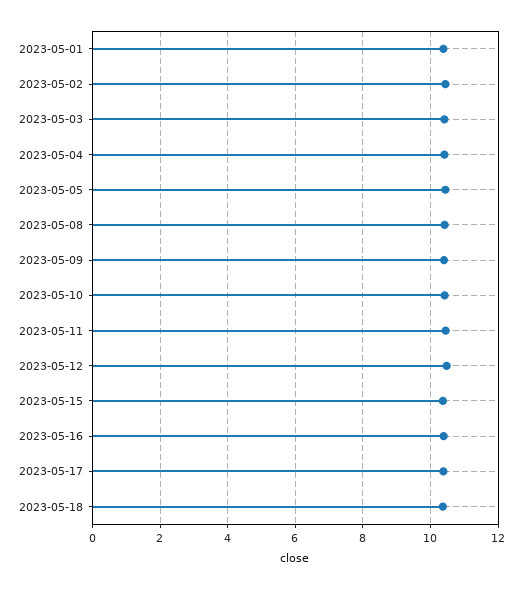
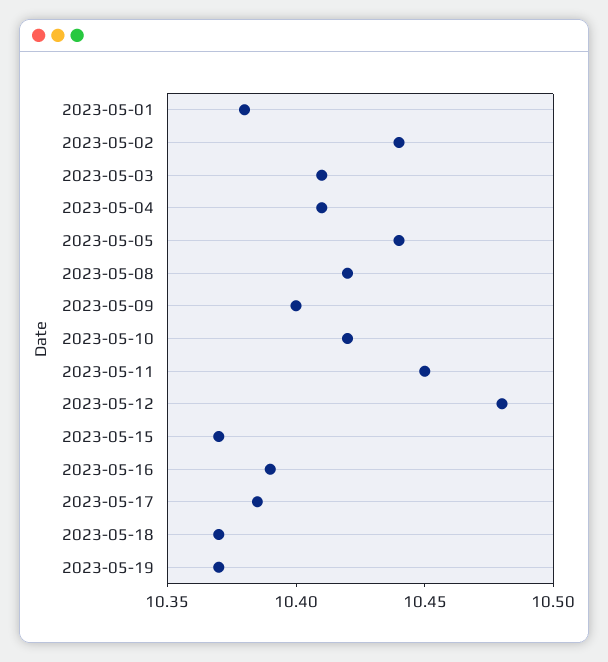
2023-05-19: none -> 10.37

